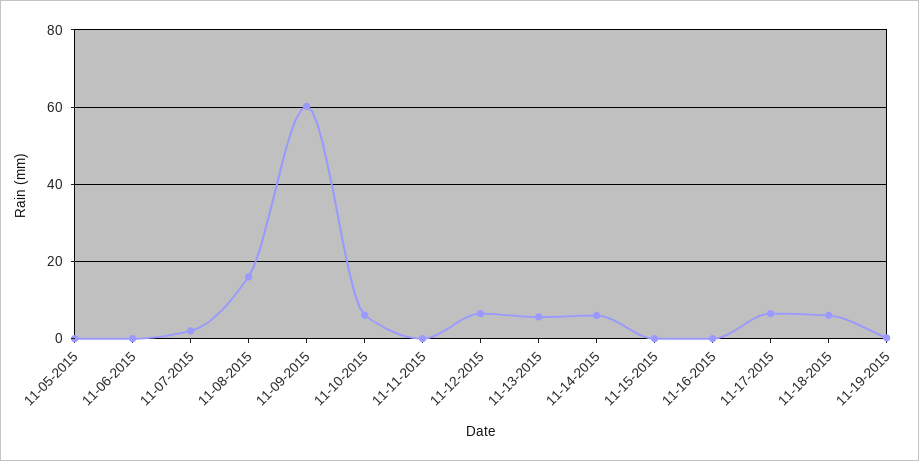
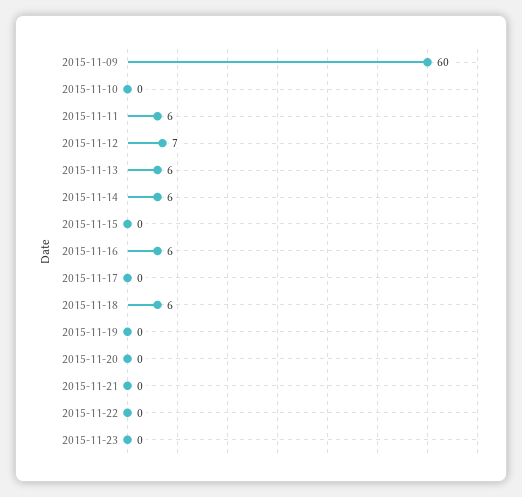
11-05-2015: 0 -> none
11-06-2015: 0 -> none
11-07-2015: 2 -> none
11-08-2015: 16 -> none
11-10-2015: 6 -> 0
11-11-2015: 0 -> 6
11-16-2015: 0 -> 6
11-17-2015: 6 -> 0
2015-11-20: none -> 0
2015-11-21: none -> 0
2015-11-22: none -> 0
2015-11-23: none -> 0

